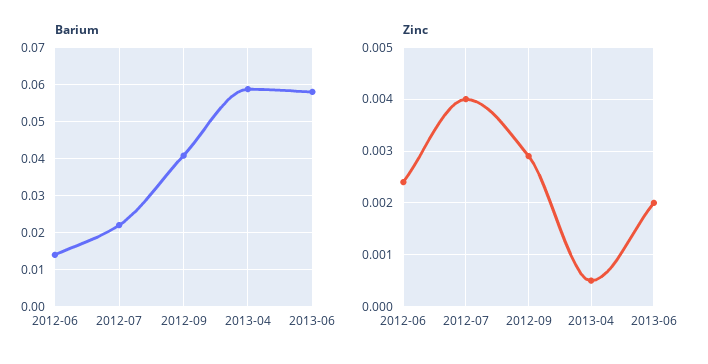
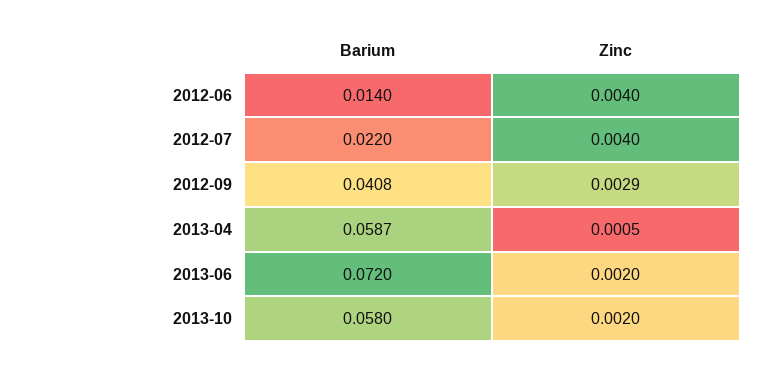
Barium, 2013-06: 0.058 -> 0.072
Zinc, 2012-06: 0.0025 -> 0.004
Barium, 2013-10: none -> 0.058
Zinc, 2013-10: none -> 0.002

